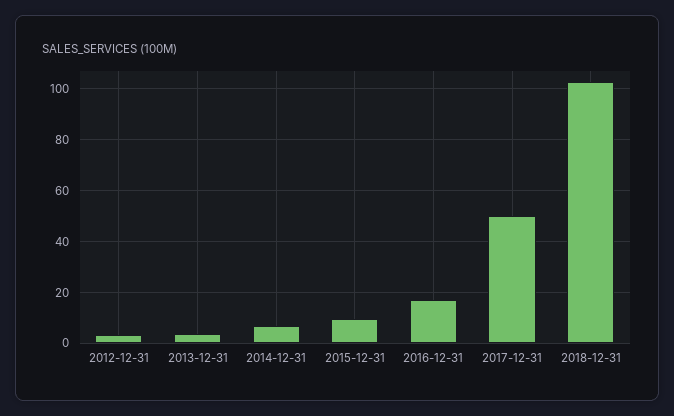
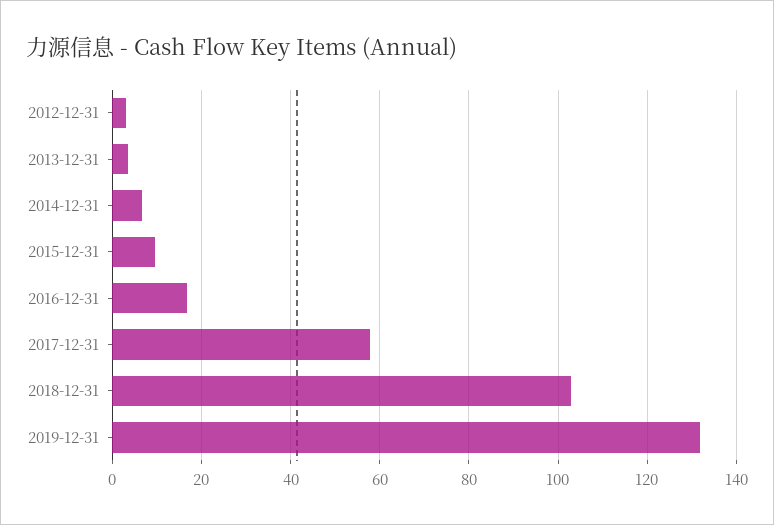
2017-12-31: 50 -> 58
2019-12-31: none -> 132

